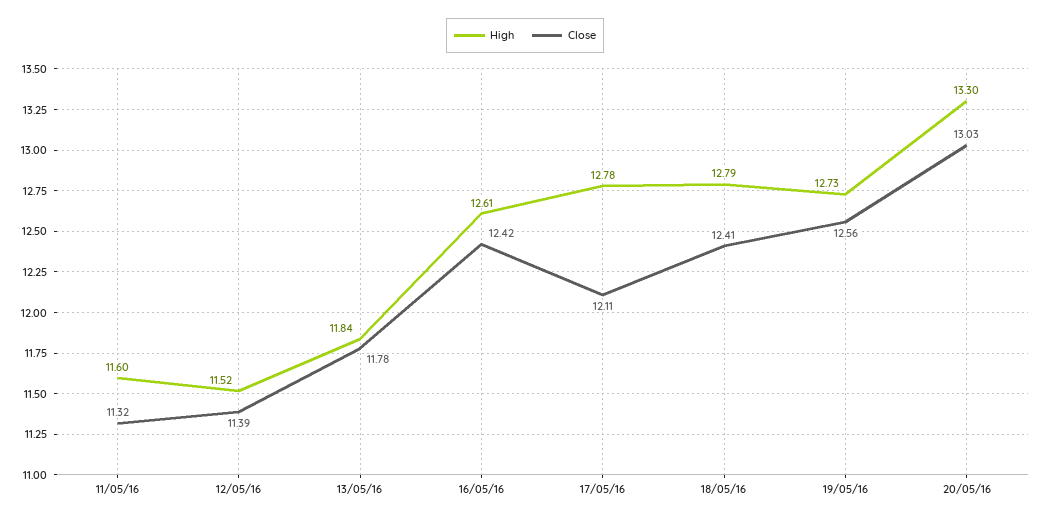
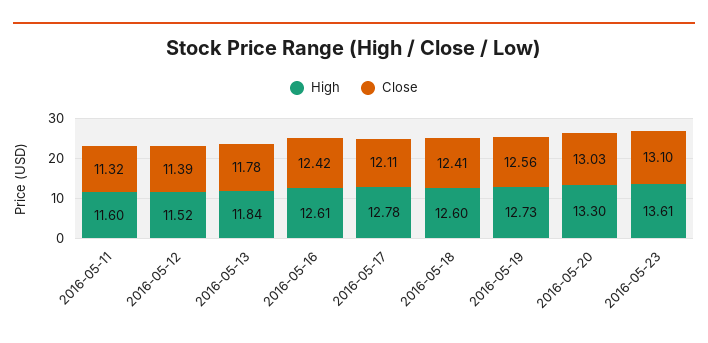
High, 18/05/16: 12.79 -> 12.6
High, 2016-05-23: none -> 13.61
Close, 2016-05-23: none -> 13.1

